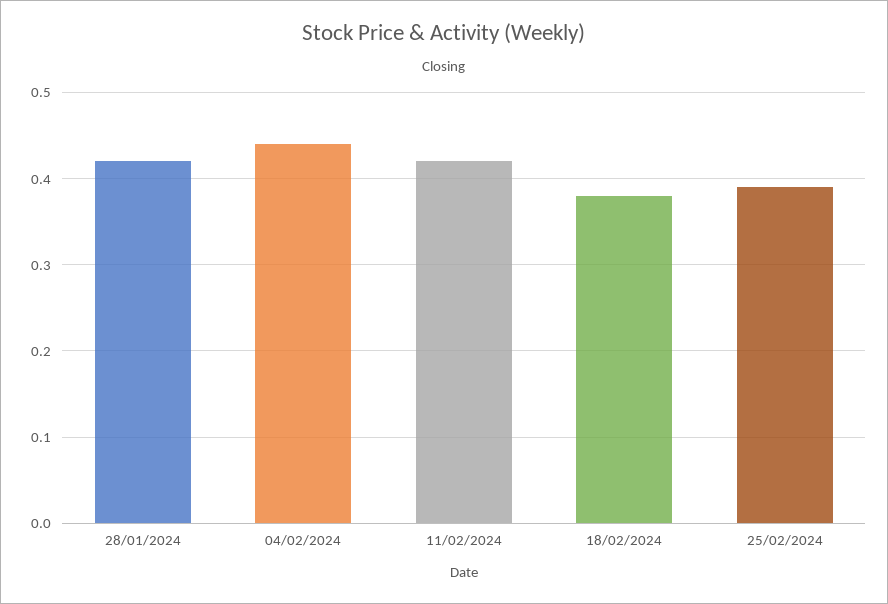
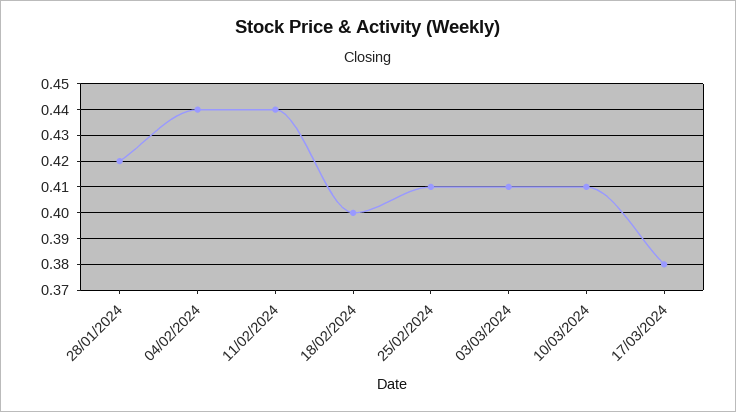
11/02/2024: 0.42 -> 0.44
18/02/2024: 0.38 -> 0.4
25/02/2024: 0.39 -> 0.41
03/03/2024: none -> 0.41
10/03/2024: none -> 0.41
17/03/2024: none -> 0.38

